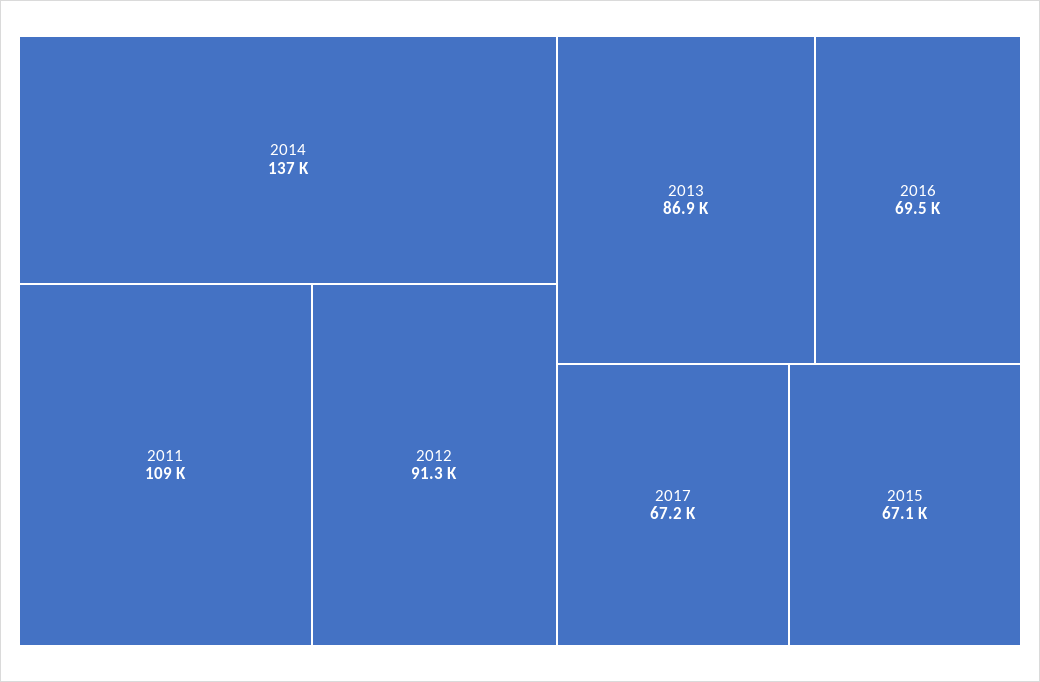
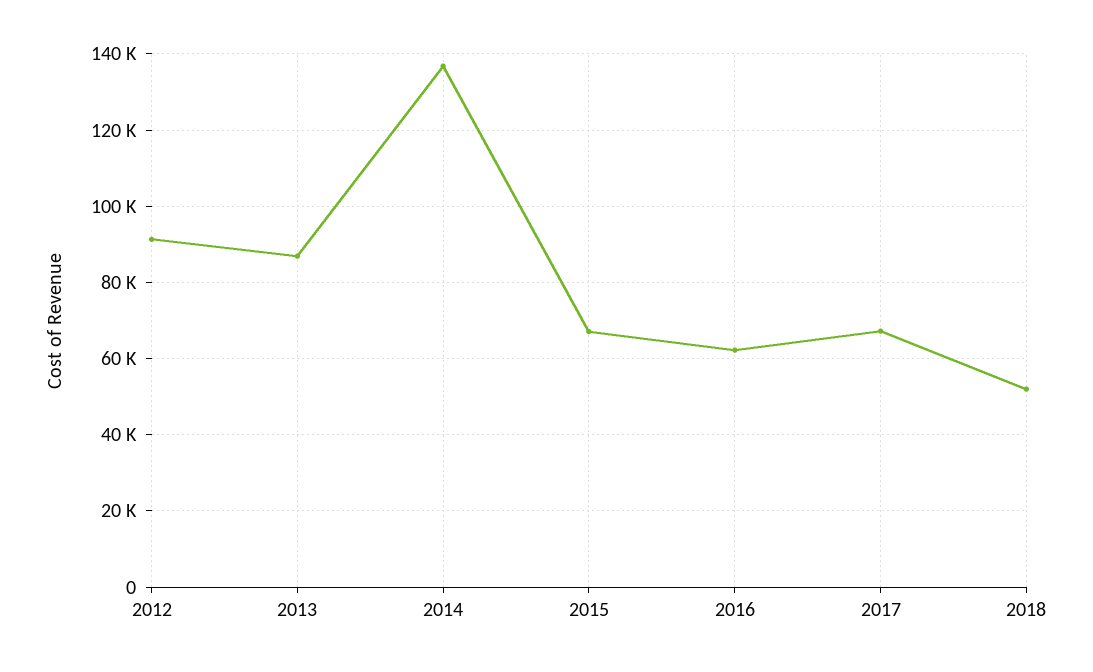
2011: 109000 -> none
2016: 69500 -> 62000
2018: none -> 52000

